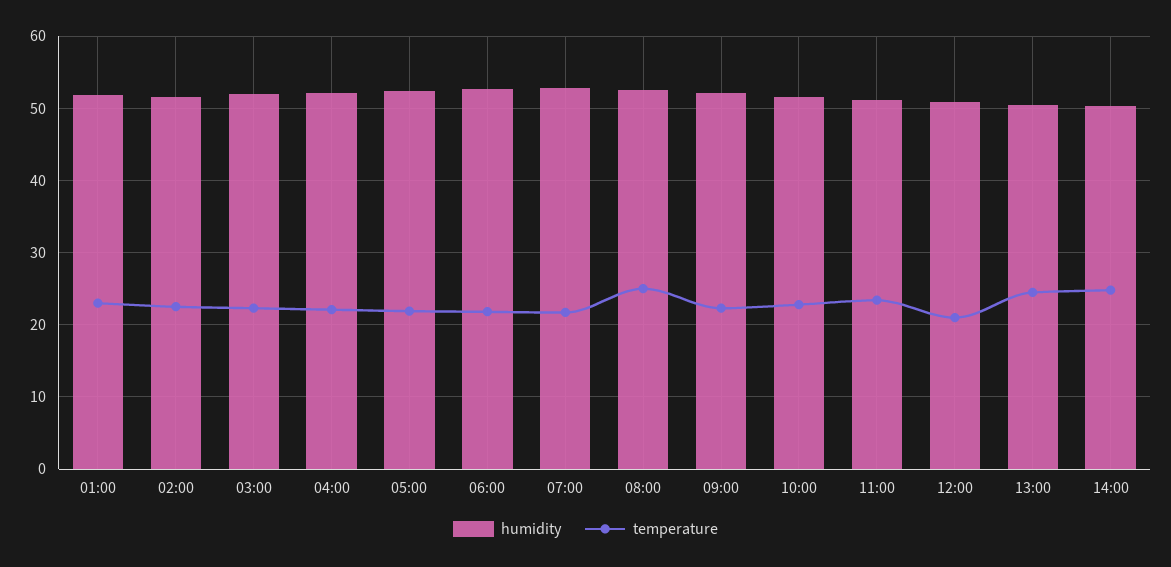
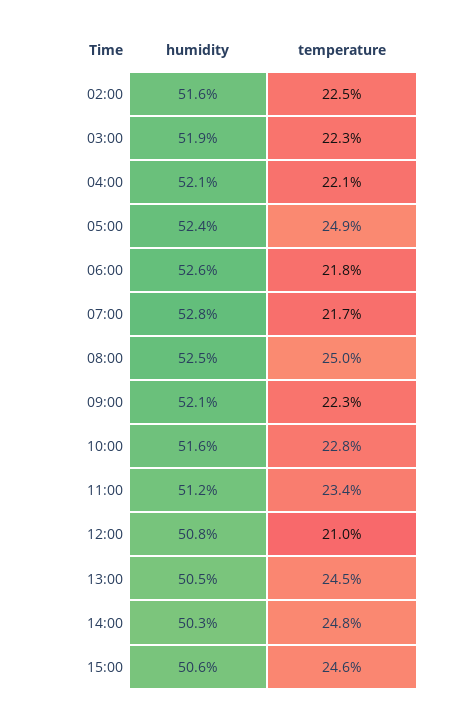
humidity, 01:00: 52 -> none
temperature, 01:00: 23 -> none
temperature, 05:00: 22 -> 24.9
humidity, 15:00: none -> 50.6
temperature, 15:00: none -> 24.6

